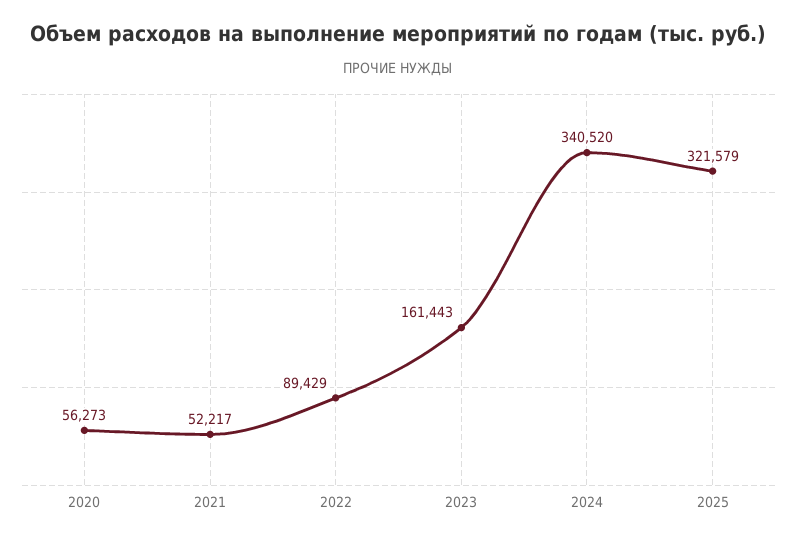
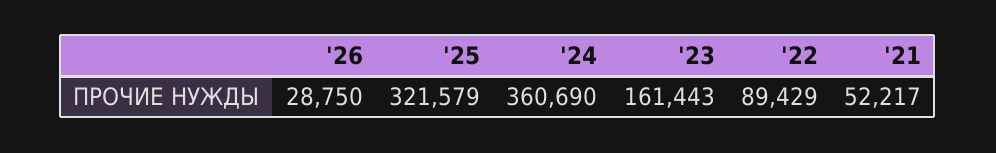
2020: 56273 -> none
2024: 340520 -> 360690
'26: none -> 28750

